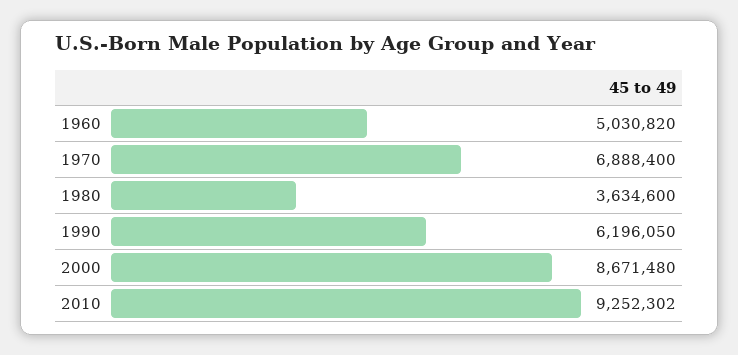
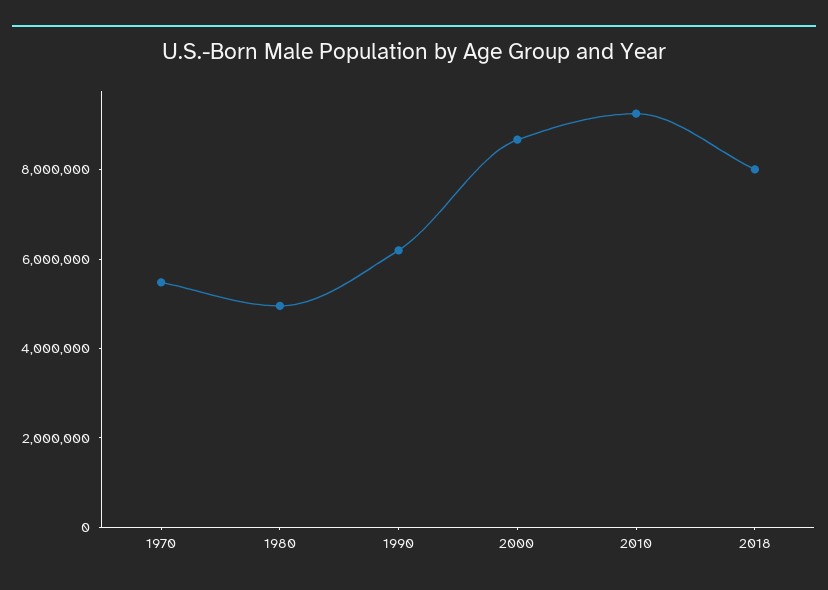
1960: 5030820 -> none
1970: 6888400 -> 5500000
1980: 3634600 -> 5000000
2018: none -> 8000000

